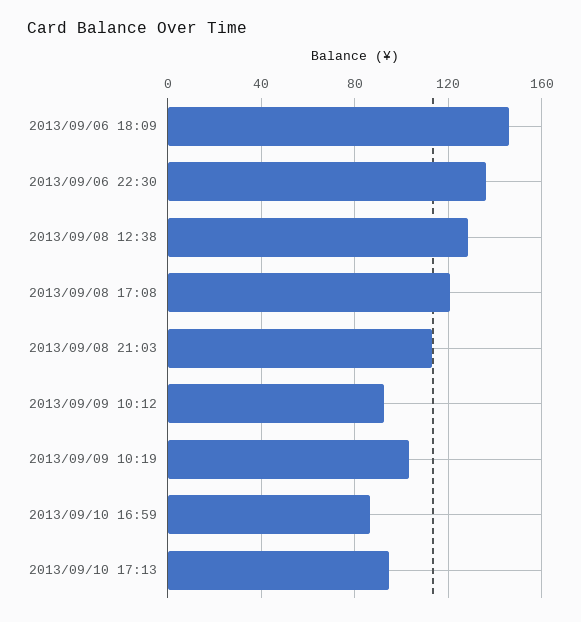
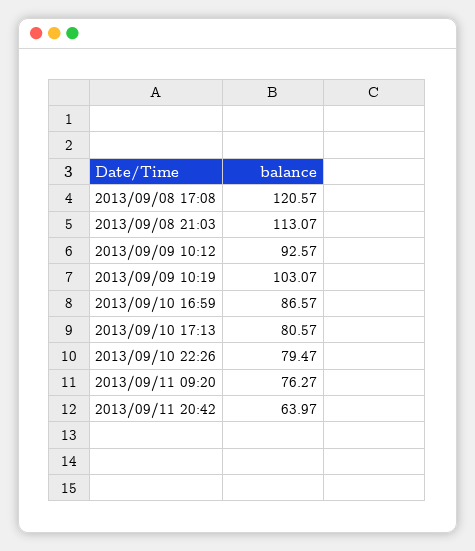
2013/09/06 18:09: 145 -> none
2013/09/06 22:30: 135 -> none
2013/09/08 12:38: 130 -> none
2013/09/10 17:13: 95 -> 80.57
2013/09/10 22:26: none -> 79.47
2013/09/11 09:20: none -> 76.27
2013/09/11 20:42: none -> 63.97

